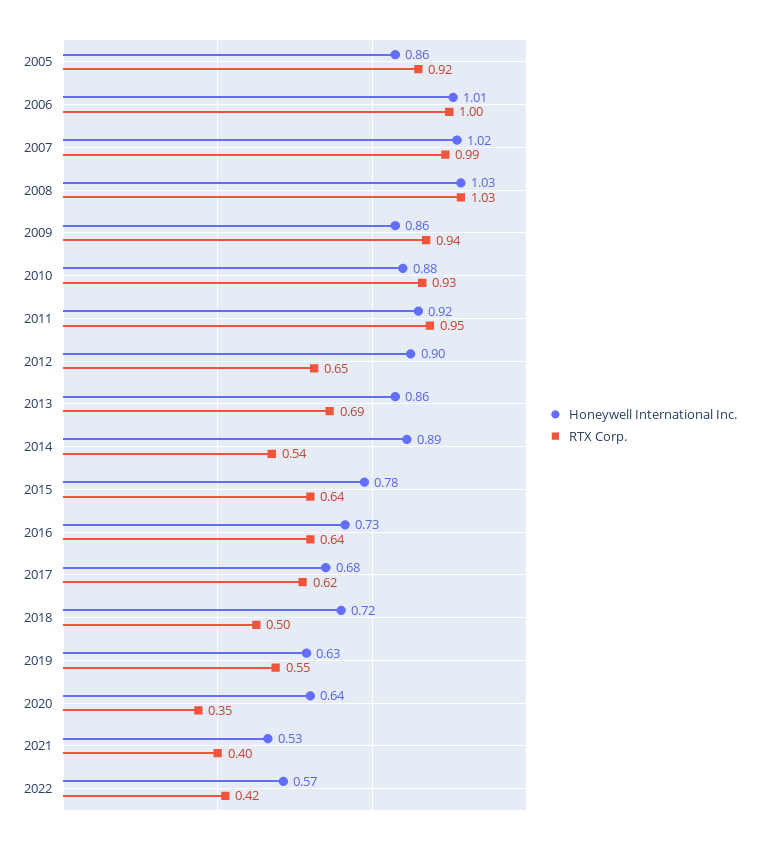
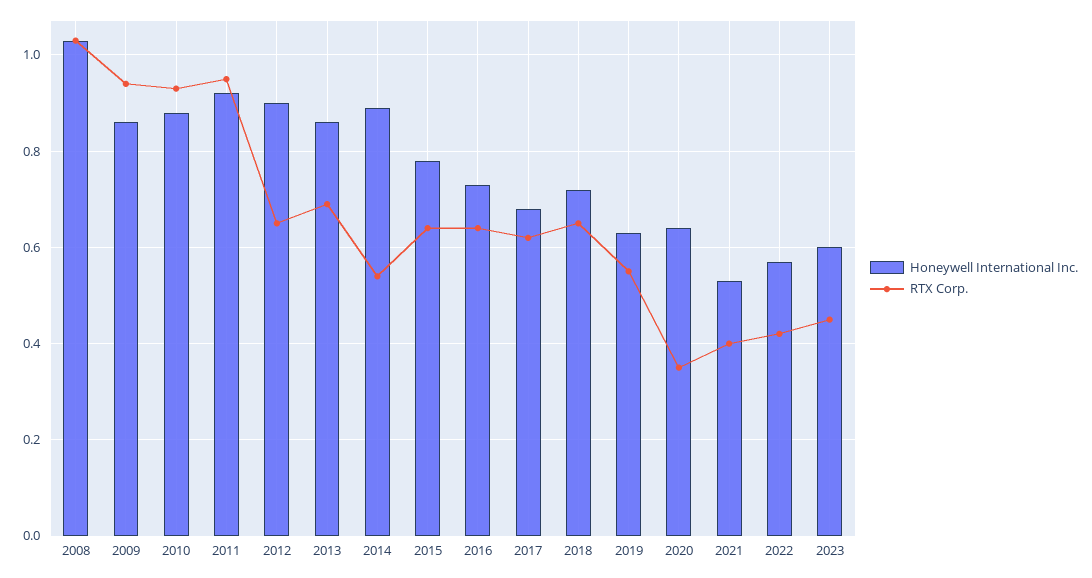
Honeywell International Inc., 2005: 0.86 -> none
RTX Corp., 2005: 0.92 -> none
Honeywell International Inc., 2006: 1.01 -> none
RTX Corp., 2006: 1 -> none
Honeywell International Inc., 2007: 1.02 -> none
RTX Corp., 2007: 0.99 -> none
RTX Corp., 2018: 0.5 -> 0.65
Honeywell International Inc., 2023: none -> 0.6
RTX Corp., 2023: none -> 0.45

